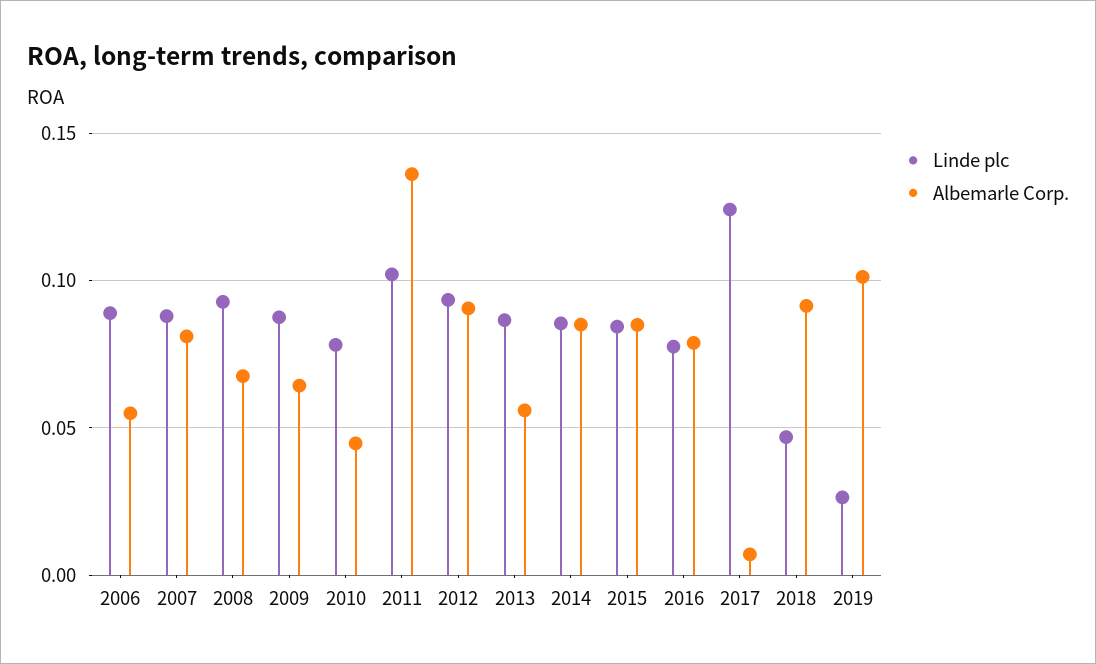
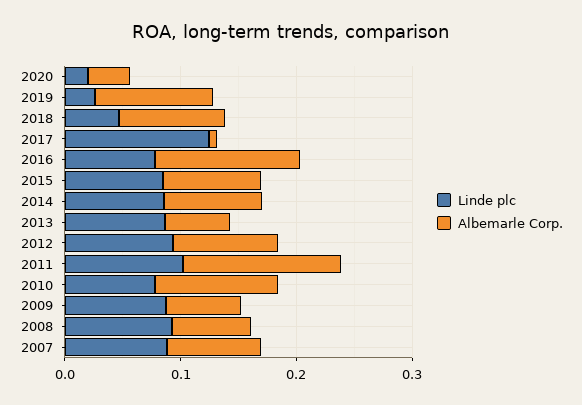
Linde plc, 2006: 0.09 -> none
Albemarle Corp., 2006: 0.055 -> none
Albemarle Corp., 2010: 0.045 -> 0.1
Albemarle Corp., 2016: 0.08 -> 0.12
Linde plc, 2020: none -> 0.02
Albemarle Corp., 2020: none -> 0.04

